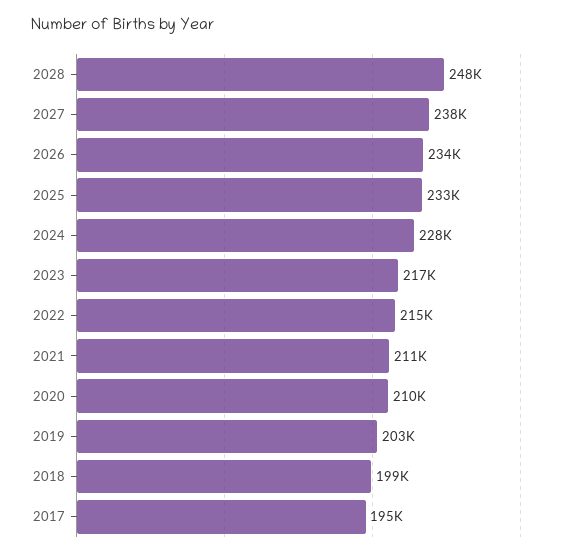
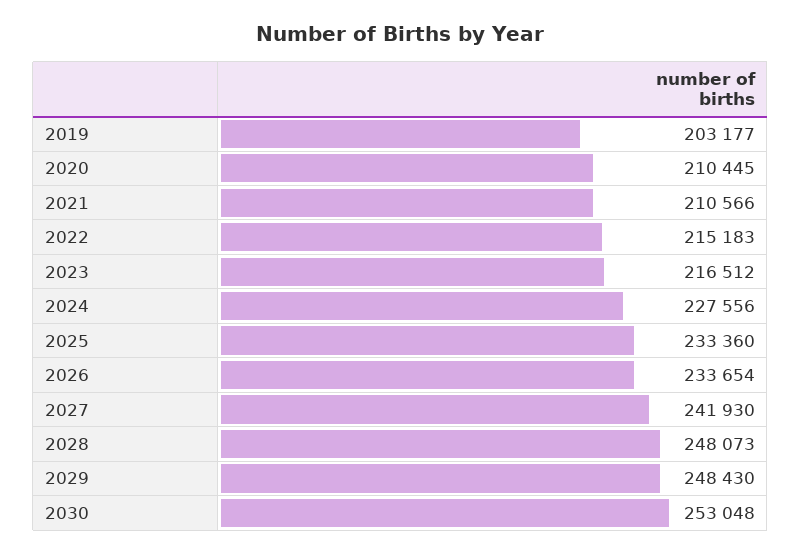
2027: 238000 -> 241930
2018: 199000 -> none
2017: 195000 -> none
2029: none -> 248430
2030: none -> 253048

